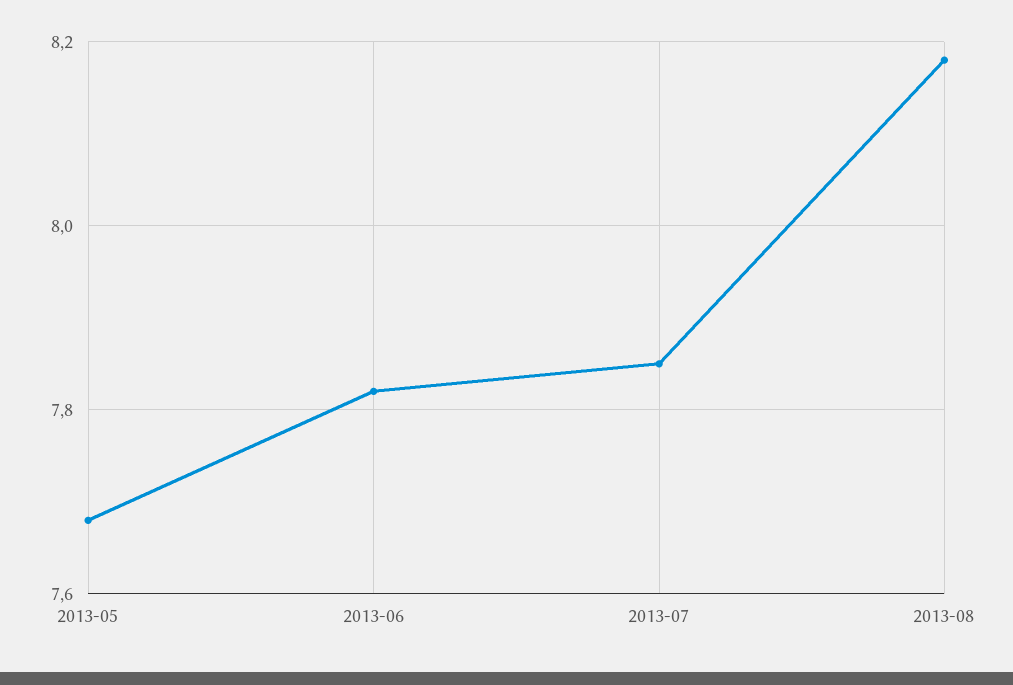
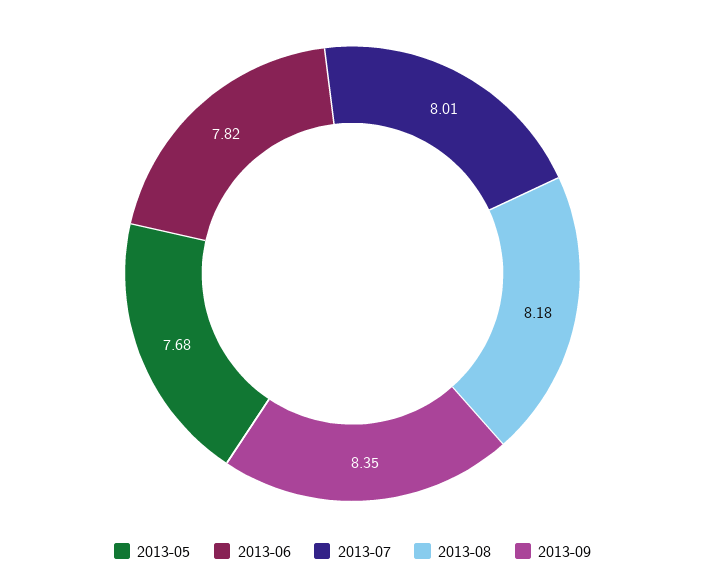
2013-07: 7.85 -> 8.01
2013-09: none -> 8.35

